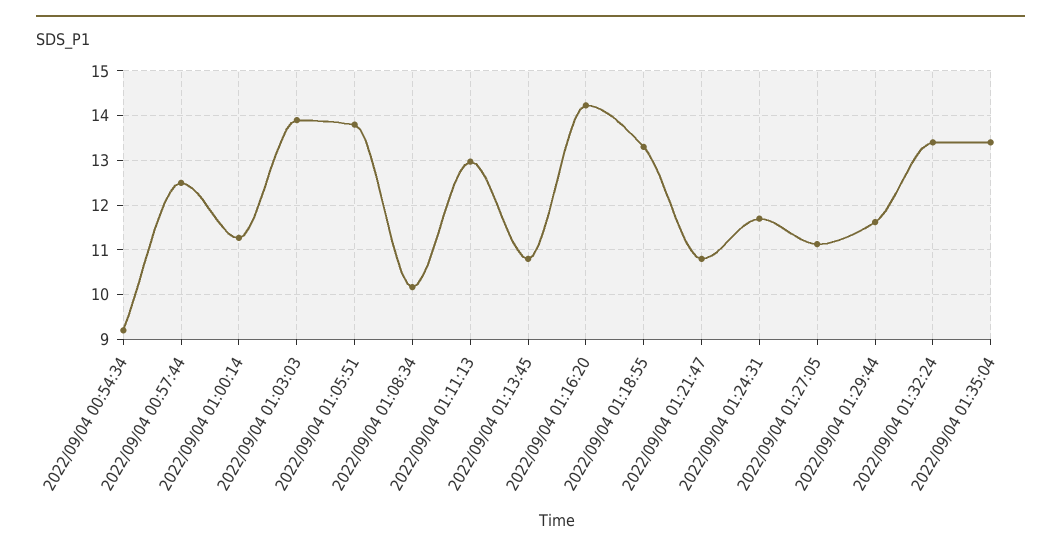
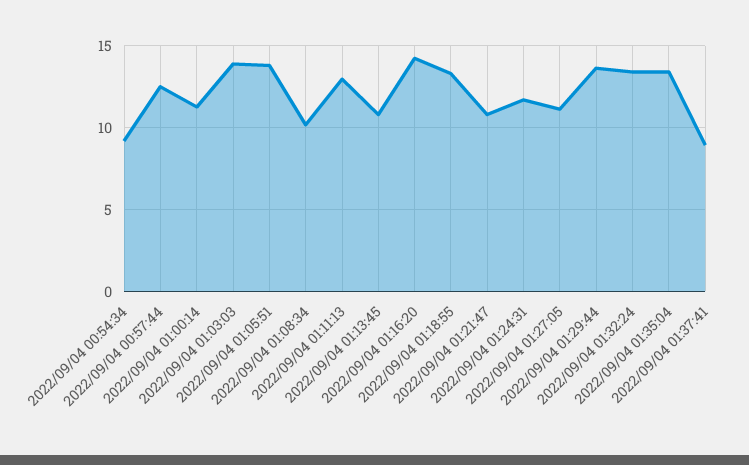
2022/09/04 01:29:44: 11.6 -> 13.5
2022/09/04 01:37:41: none -> 9

